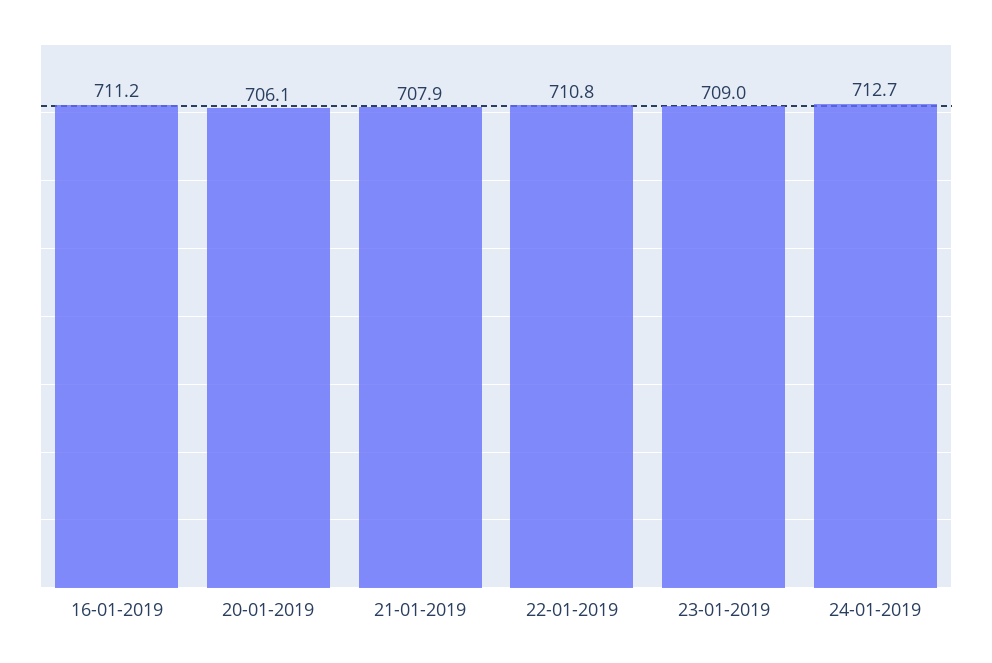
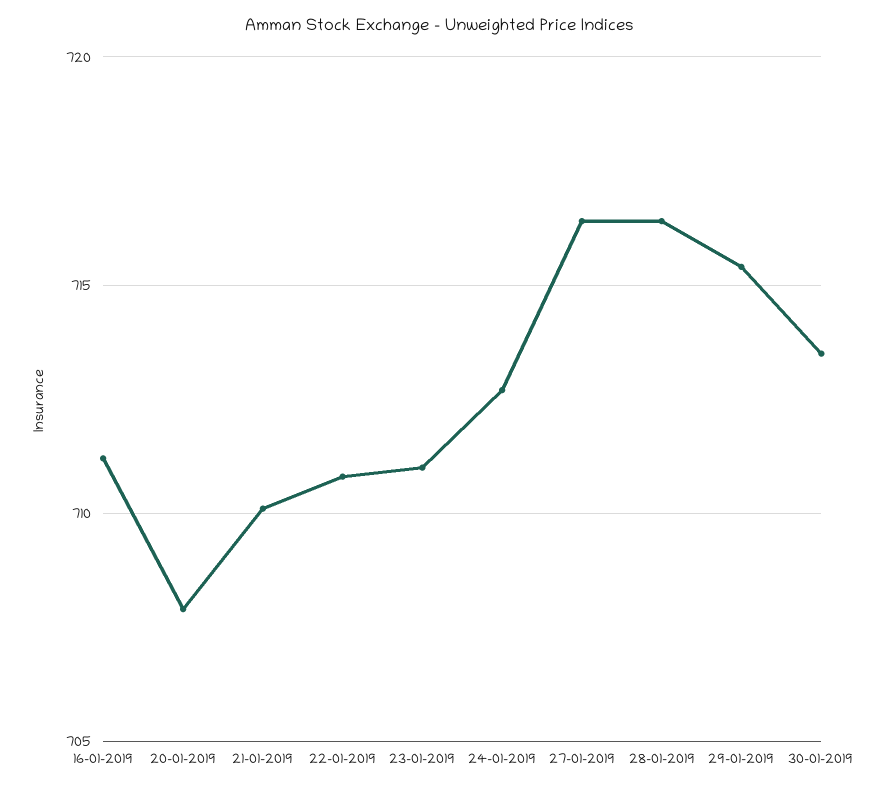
20-01-2019: 706.1 -> 708
21-01-2019: 707.9 -> 710
23-01-2019: 709 -> 711
27-01-2019: none -> 716.5
28-01-2019: none -> 716.5
29-01-2019: none -> 715.5
30-01-2019: none -> 713.5

